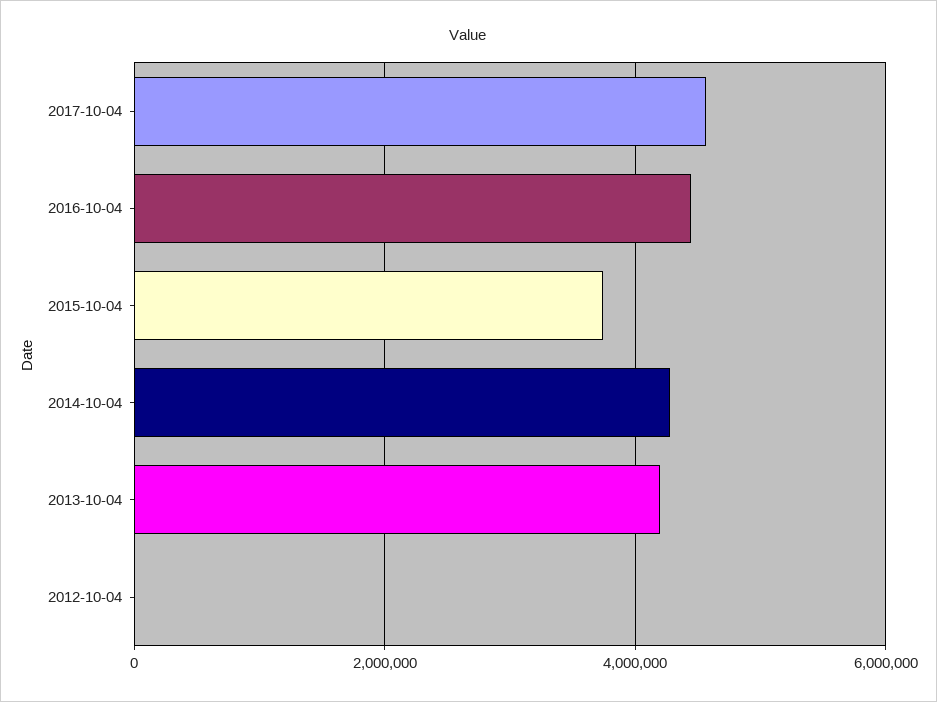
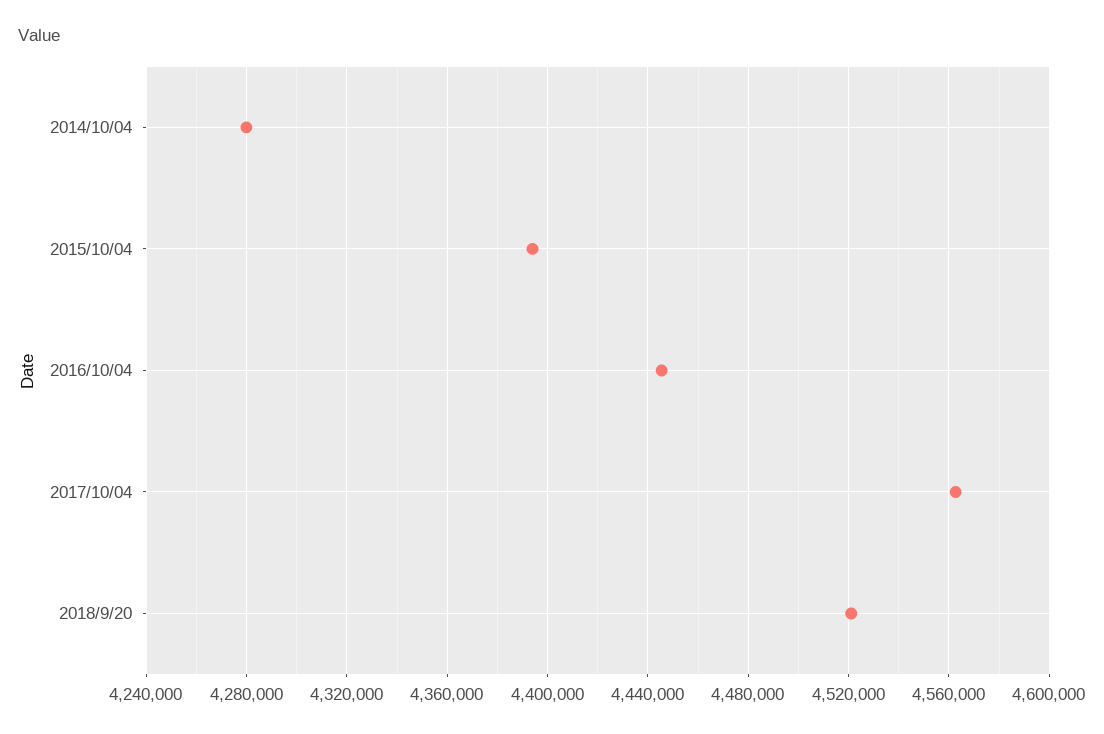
2015-10-04: 3800000 -> 4395000
2013-10-04: 4200000 -> none
2012-10-04: 0 -> none
2018/9/20: none -> 4520000

